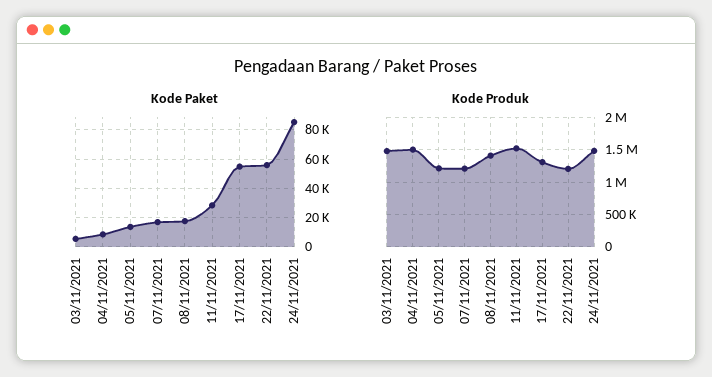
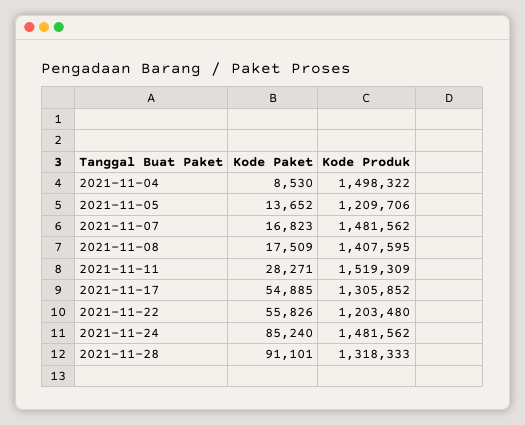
Kode Paket, 03/11/2021: 5000 -> none
Kode Produk, 03/11/2021: 1500000 -> none
Kode Produk, 07/11/2021: 1200000 -> 1481562
Kode Paket, 2021-11-28: none -> 91101
Kode Produk, 2021-11-28: none -> 1318333

